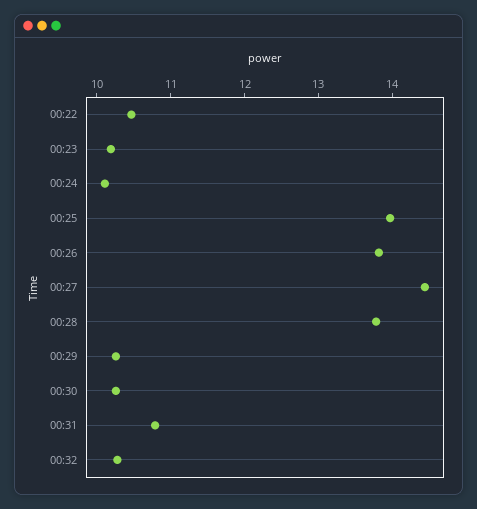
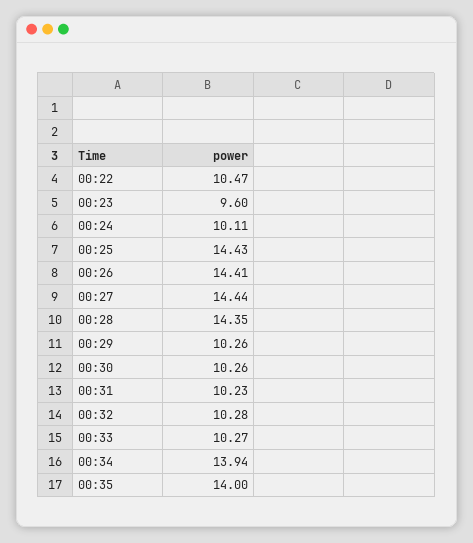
00:23: 10.2 -> 9.6
00:25: 14 -> 14.43
00:26: 13.8 -> 14.41
00:28: 13.8 -> 14.35
00:31: 10.8 -> 10.23
00:33: none -> 10.27
00:34: none -> 13.94
00:35: none -> 14

